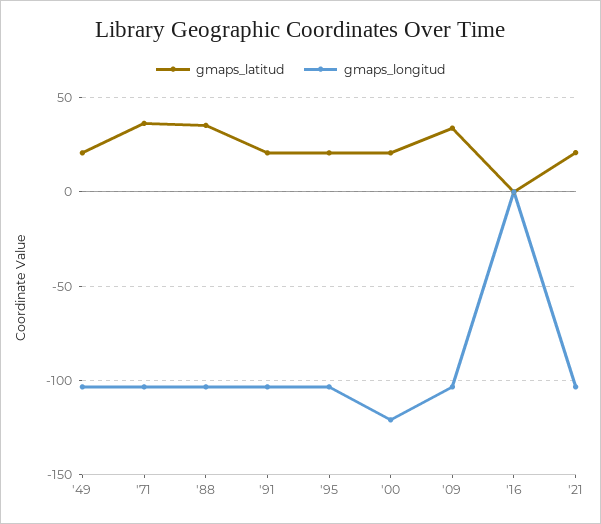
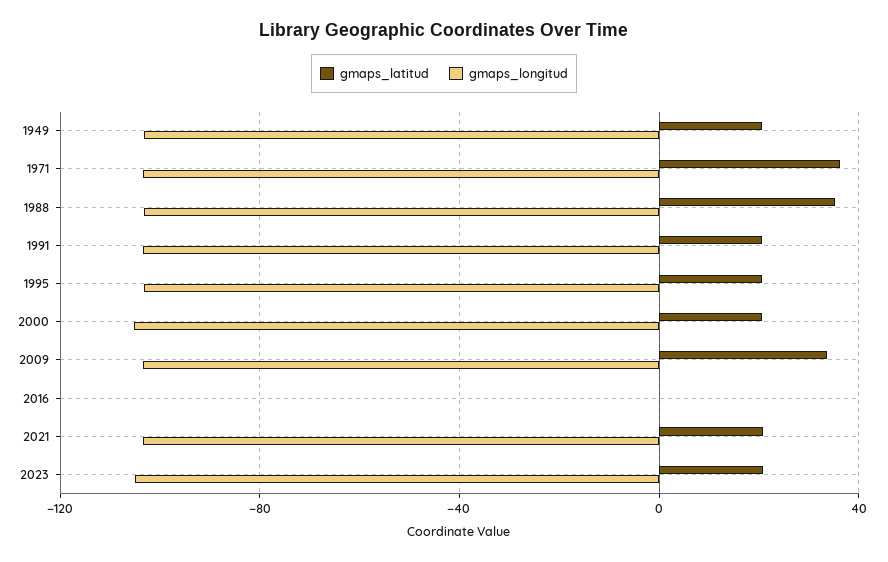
gmaps_longitud, '00: -120 -> -105
gmaps_latitud, 2023: none -> 20
gmaps_longitud, 2023: none -> -105

